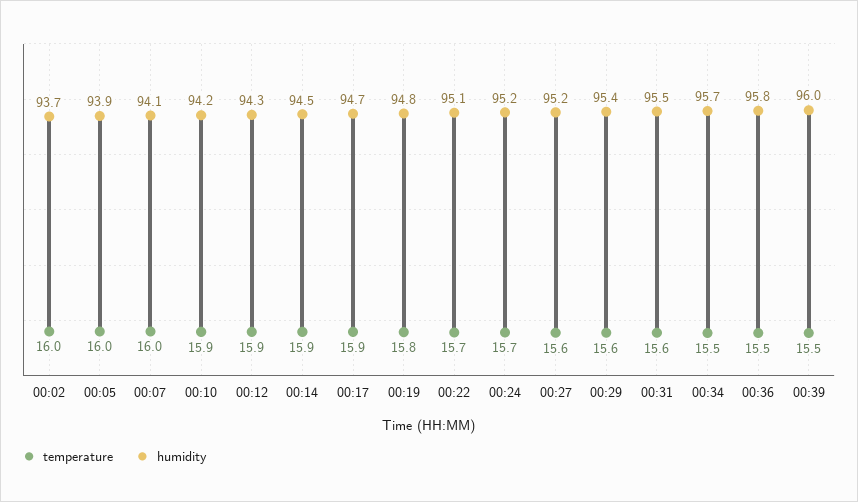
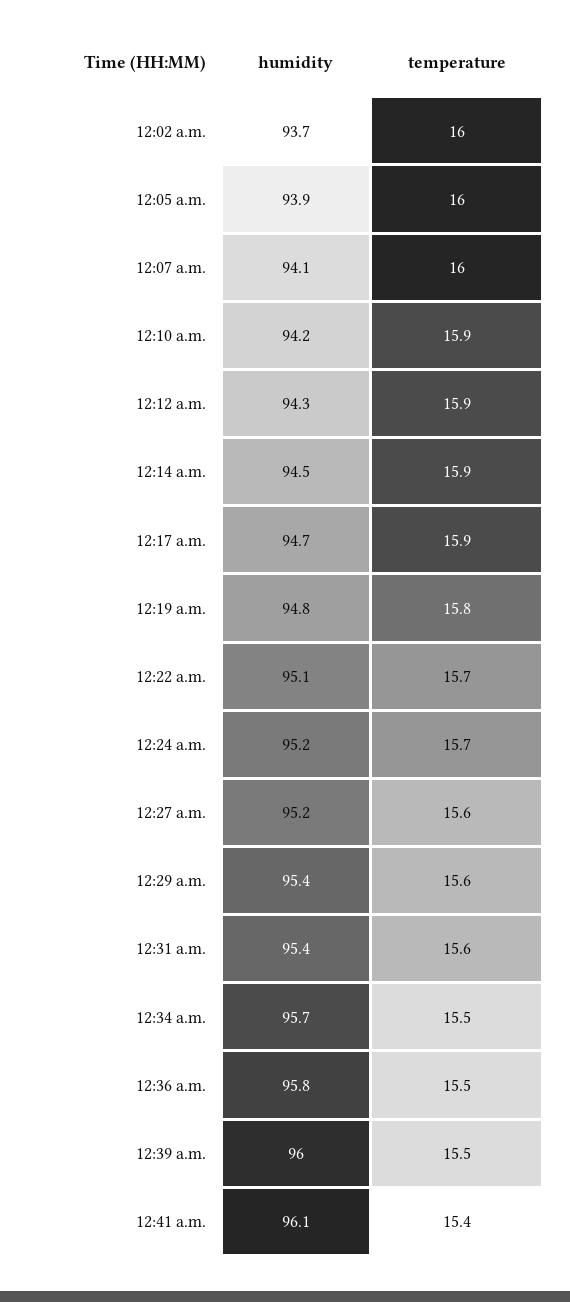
humidity, 00:31: 95.5 -> 95.4
humidity, 12:41 a.m.: none -> 96.1
temperature, 12:41 a.m.: none -> 15.4

